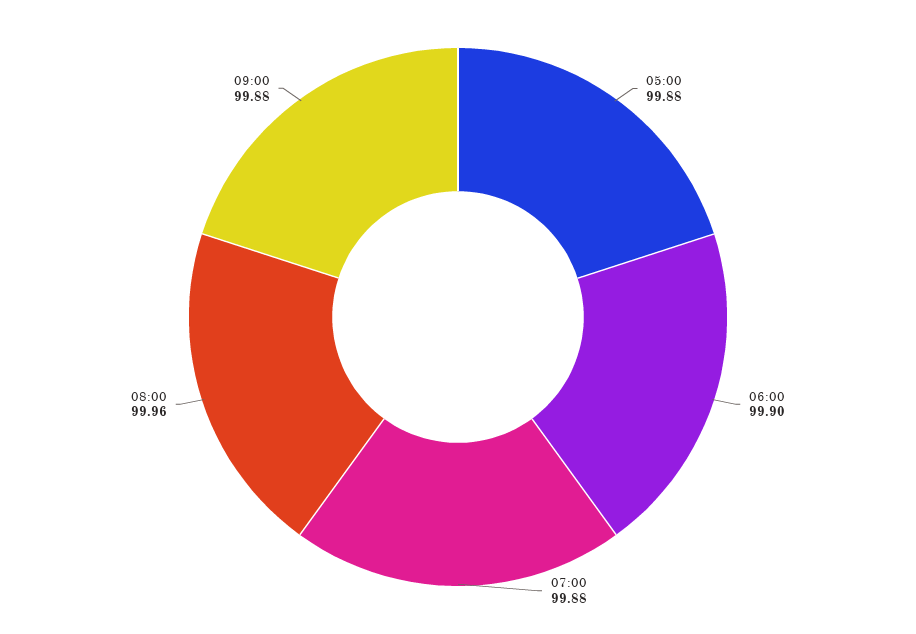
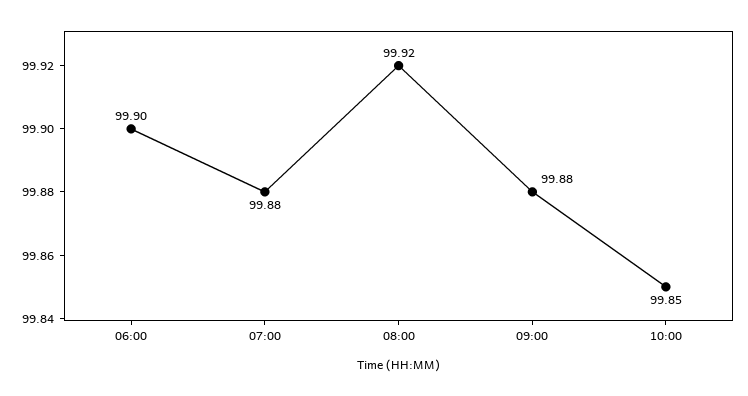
05:00: 99.88 -> none
08:00: 99.96 -> 99.92
10:00: none -> 99.85

